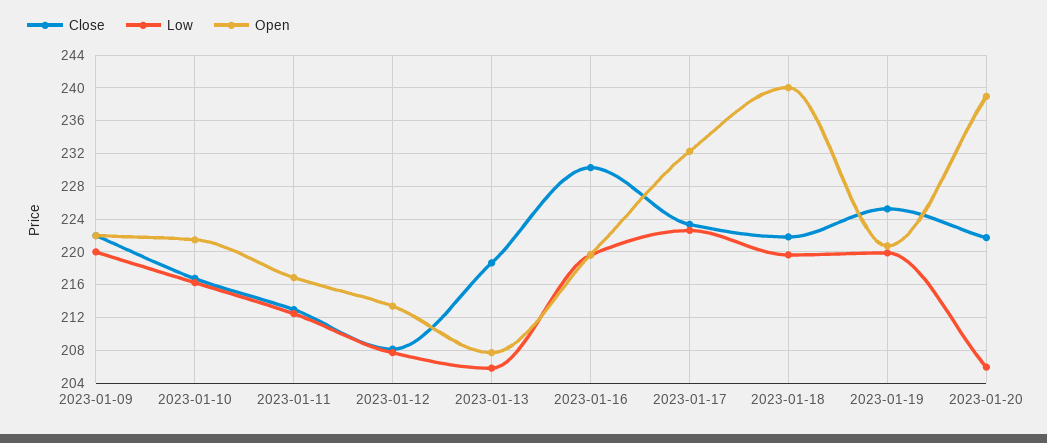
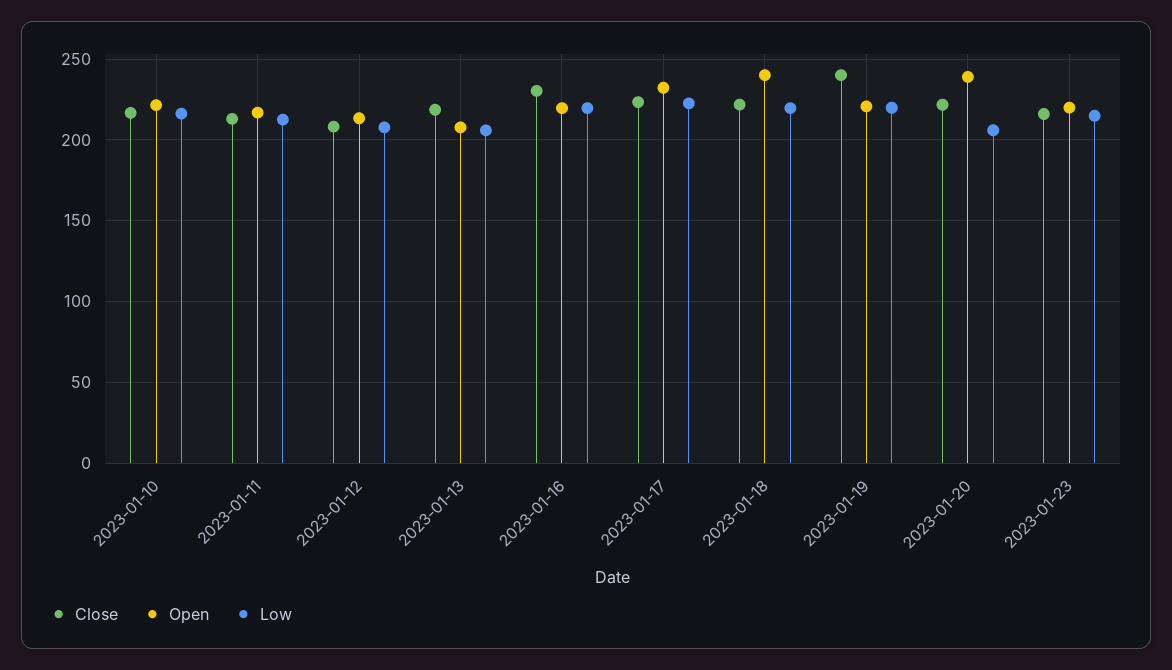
Close, 2023-01-09: 222 -> none
Low, 2023-01-09: 220 -> none
Open, 2023-01-09: 222 -> none
Close, 2023-01-19: 225 -> 240
Close, 2023-01-23: none -> 215
Open, 2023-01-23: none -> 220
Low, 2023-01-23: none -> 215

